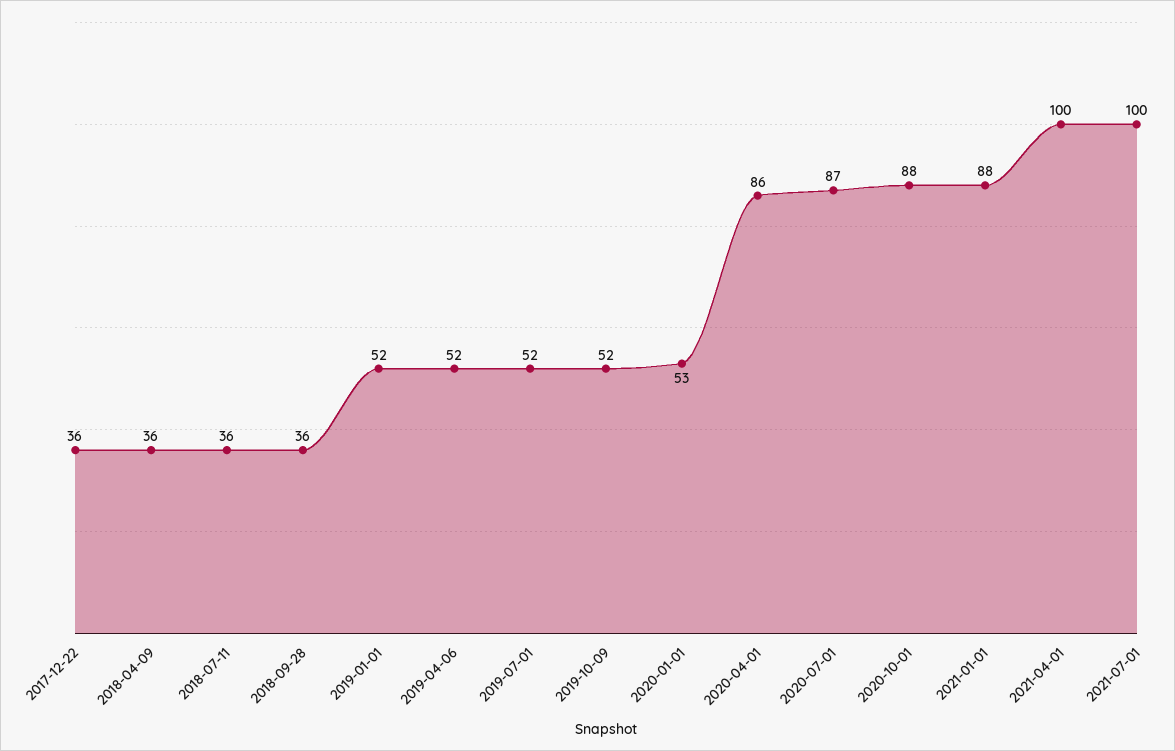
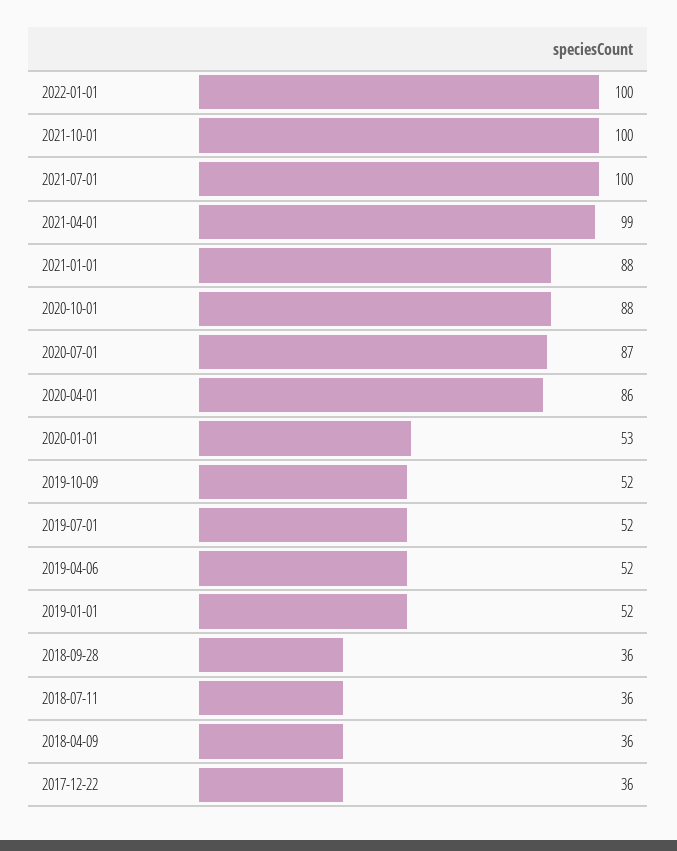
2021-04-01: 100 -> 99
2022-01-01: none -> 100
2021-10-01: none -> 100

